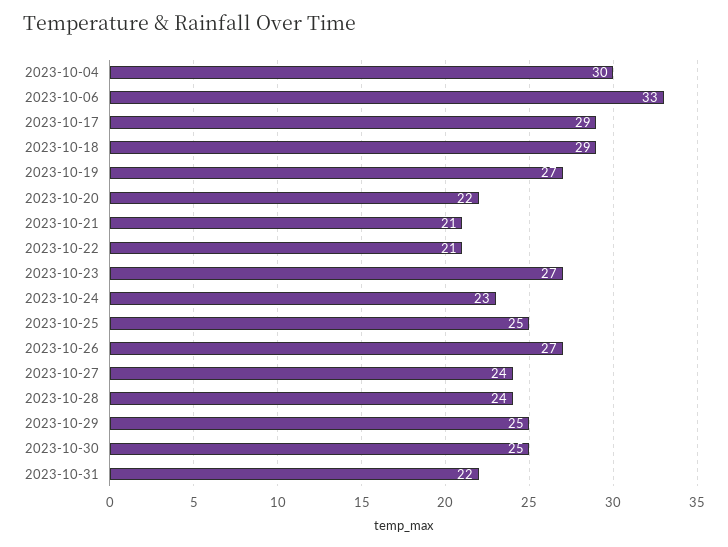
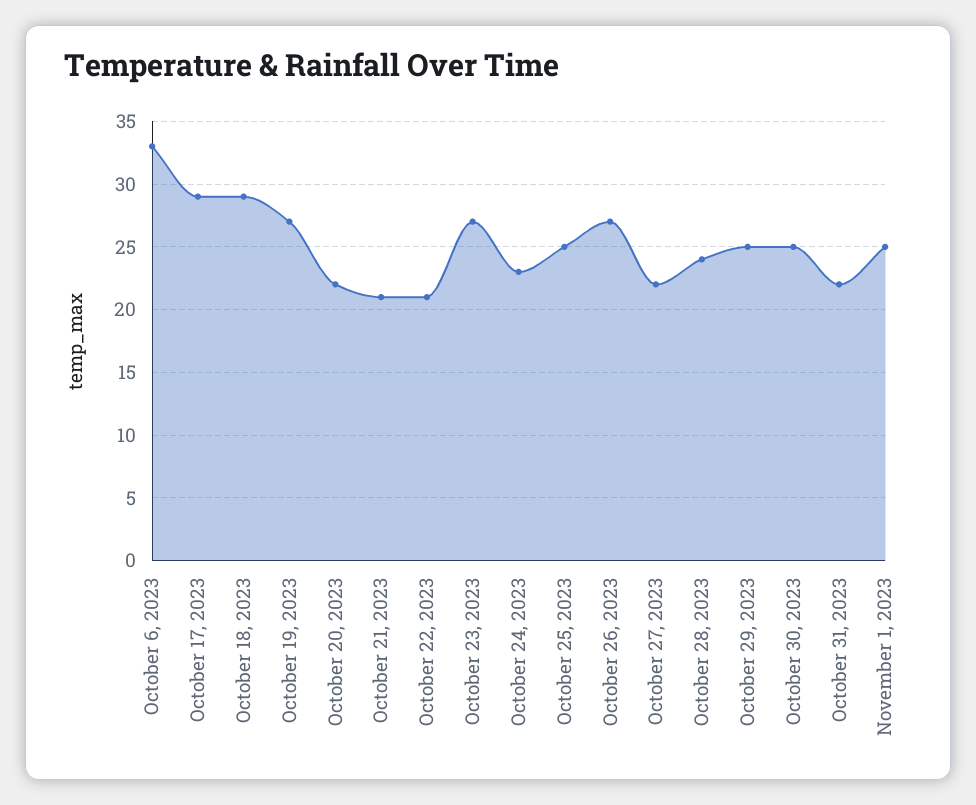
2023-10-04: 30 -> none
2023-10-27: 24 -> 22
November 1, 2023: none -> 25

